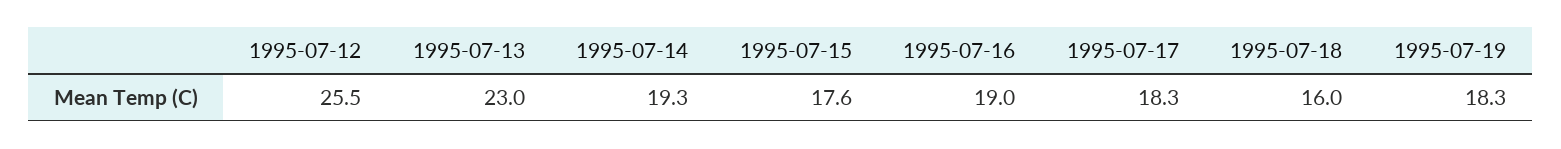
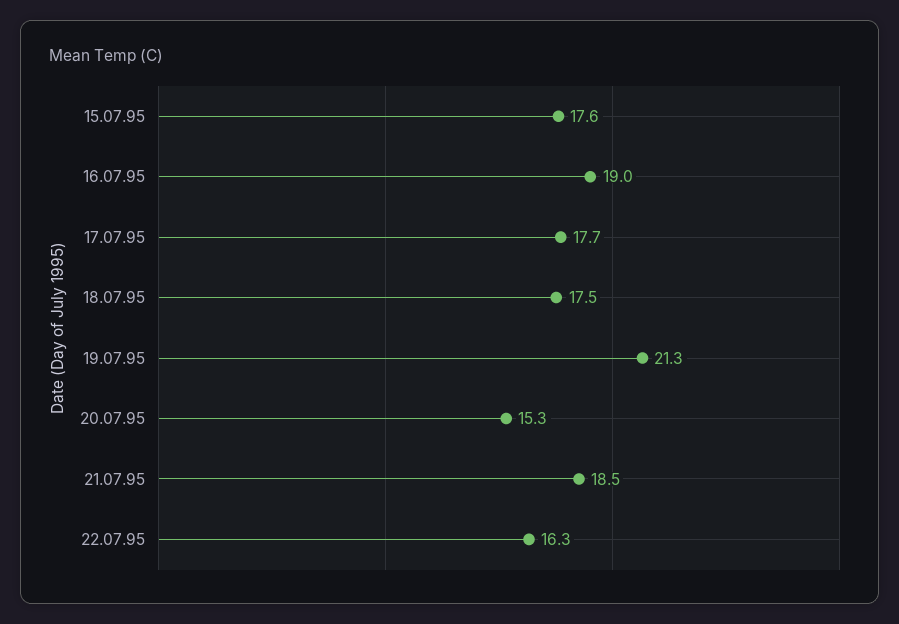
1995-07-12: 25.5 -> none
1995-07-13: 23 -> none
1995-07-14: 19.3 -> none
1995-07-17: 18.3 -> 17.7
1995-07-18: 16 -> 17.5
1995-07-19: 18.3 -> 21.3
20.07.95: none -> 15.3
21.07.95: none -> 18.5
22.07.95: none -> 16.3

